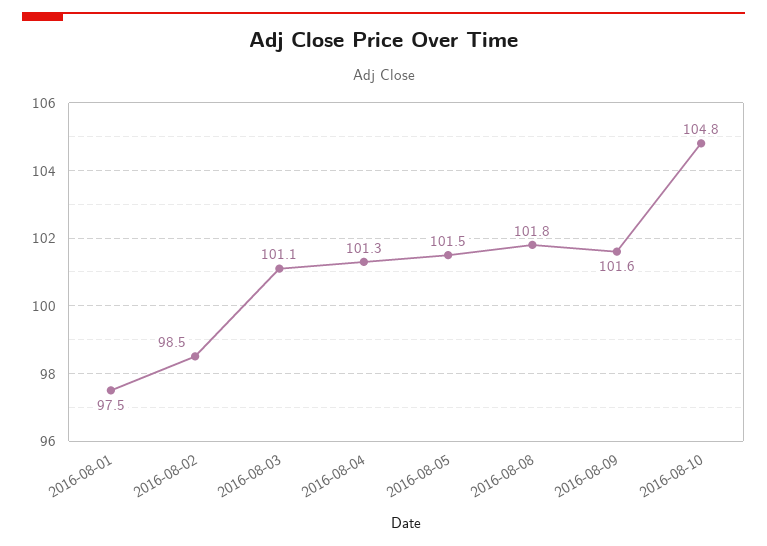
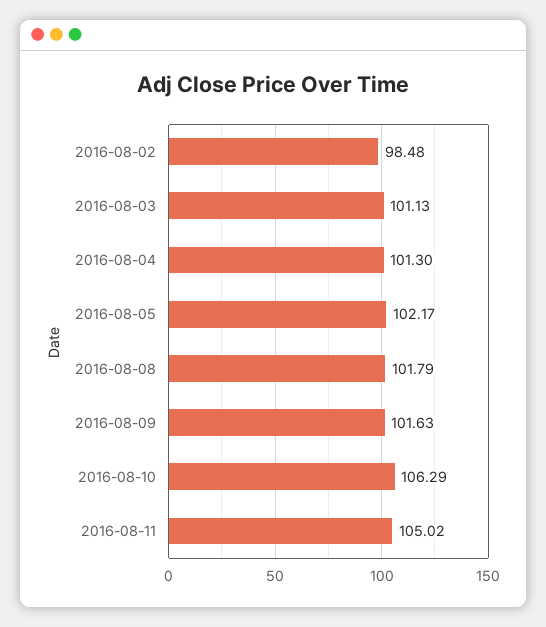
2016-08-01: 97.5 -> none
2016-08-05: 101.5 -> 102.17
2016-08-10: 104.8 -> 106.29
2016-08-11: none -> 105.02

